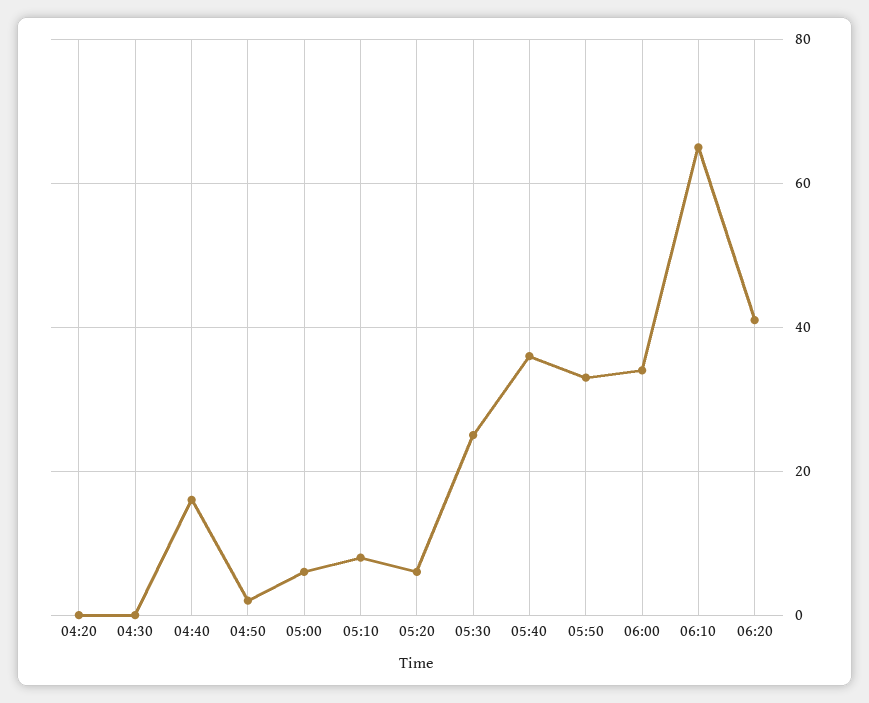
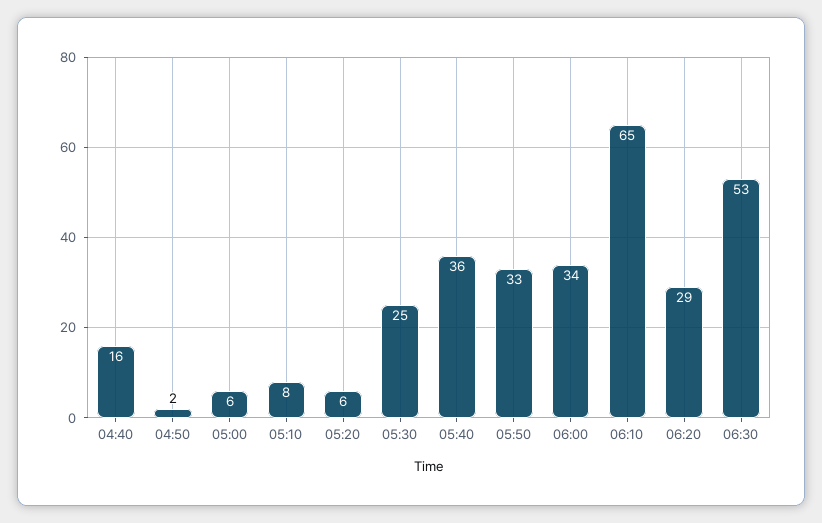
04:20: 0 -> none
04:30: 0 -> none
06:20: 40 -> 29
06:30: none -> 53

